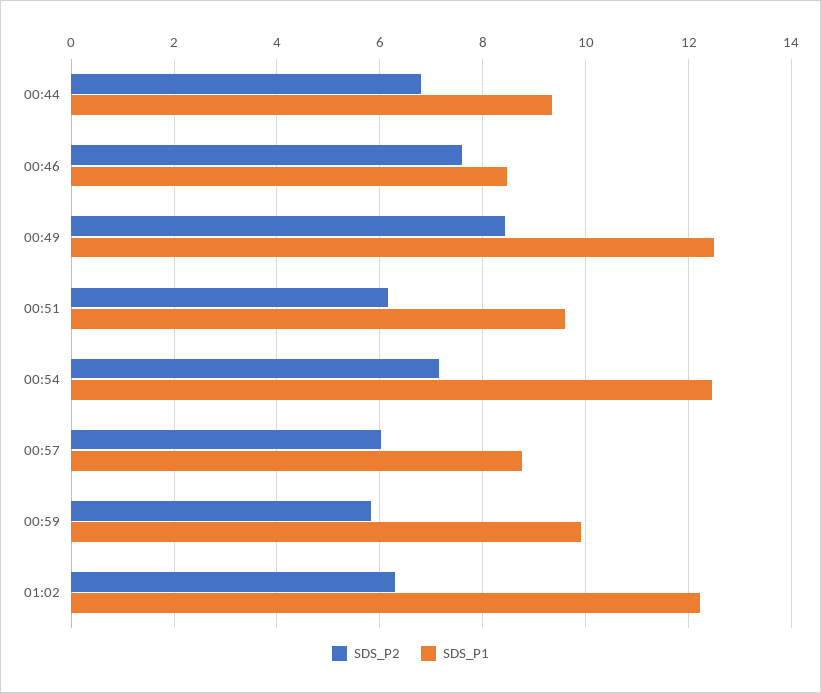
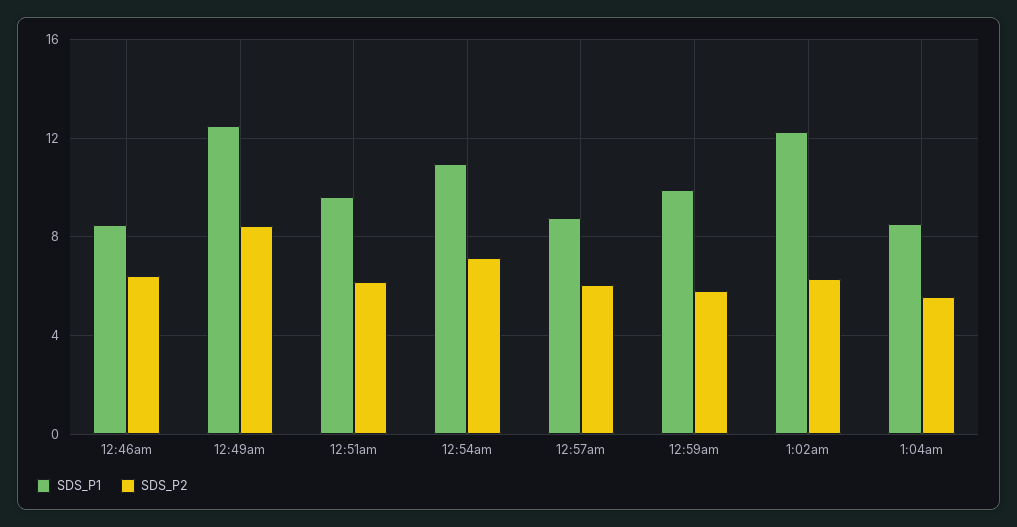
SDS_P2, 00:44: 6.8 -> none
SDS_P1, 00:44: 9.4 -> none
SDS_P2, 00:46: 7.6 -> 6.5
SDS_P1, 00:54: 12.4 -> 11
SDS_P1, 1:04am: none -> 8.5
SDS_P2, 1:04am: none -> 5.5

